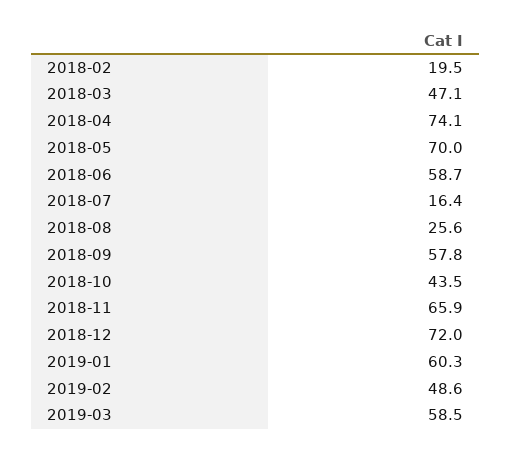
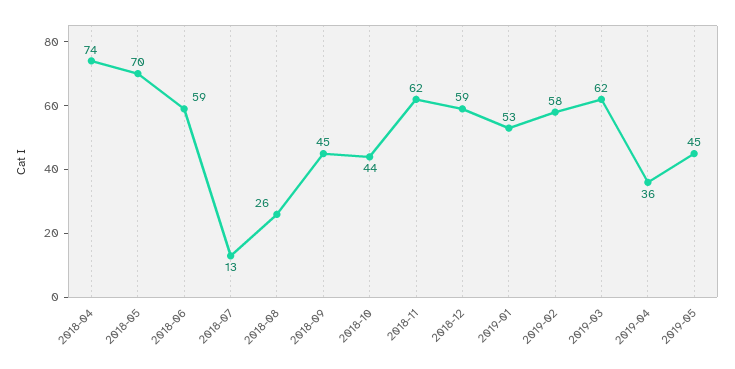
2018-02: 19.5 -> none
2018-03: 47.1 -> none
2018-07: 16.4 -> 13
2018-09: 57.8 -> 45
2018-11: 65.9 -> 62
2018-12: 72 -> 59
2019-01: 60.3 -> 53
2019-02: 48.6 -> 58
2019-03: 58.5 -> 62
2019-04: none -> 36
2019-05: none -> 45

